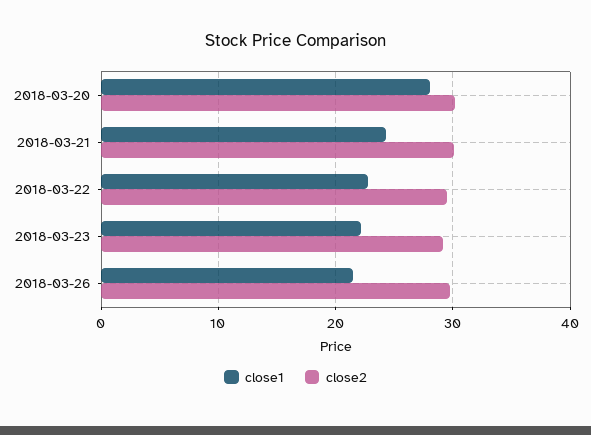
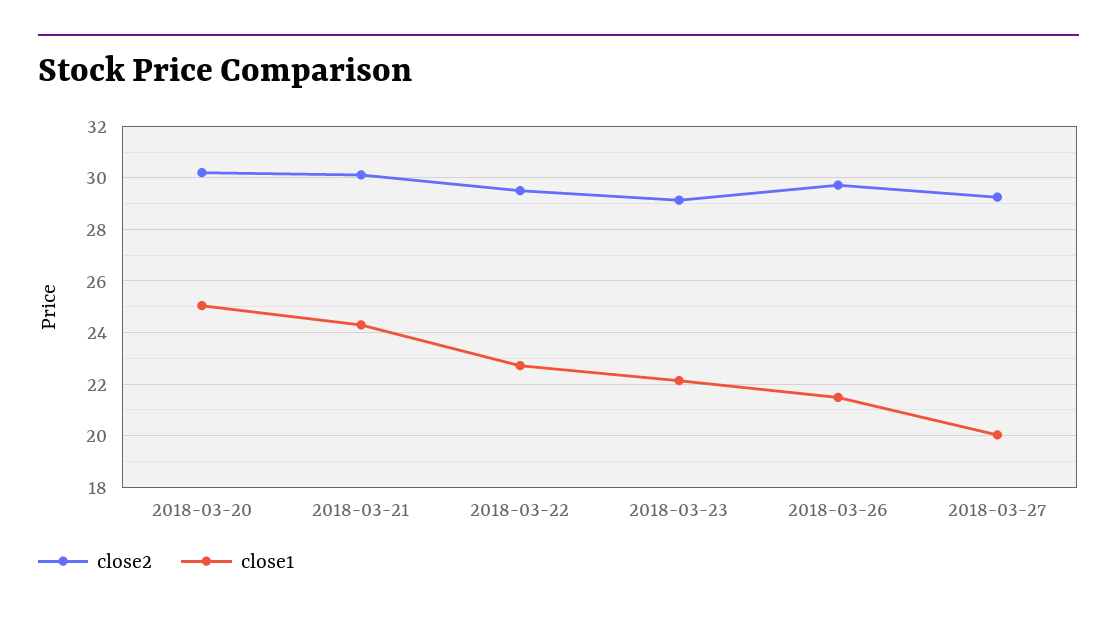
close1, 2018-03-20: 28 -> 25
close2, 2018-03-27: none -> 29.25
close1, 2018-03-27: none -> 20

